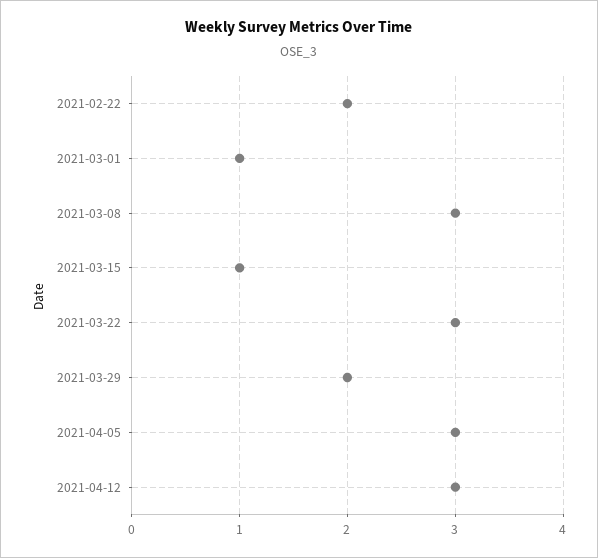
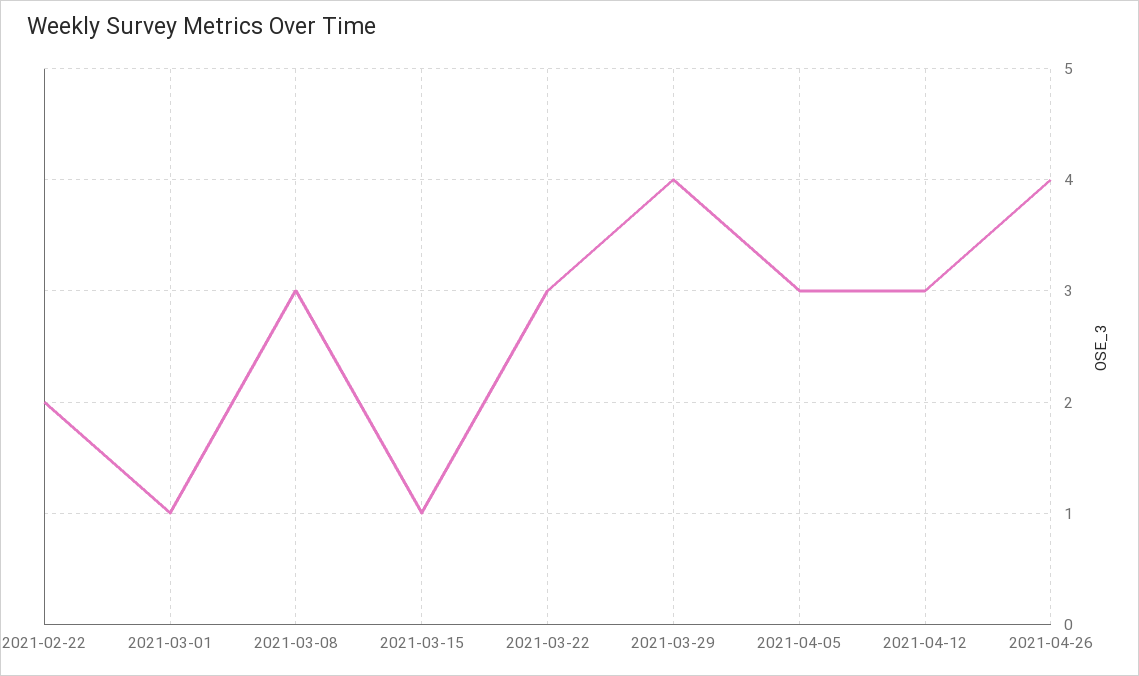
2021-03-29: 2 -> 4
2021-04-26: none -> 4

